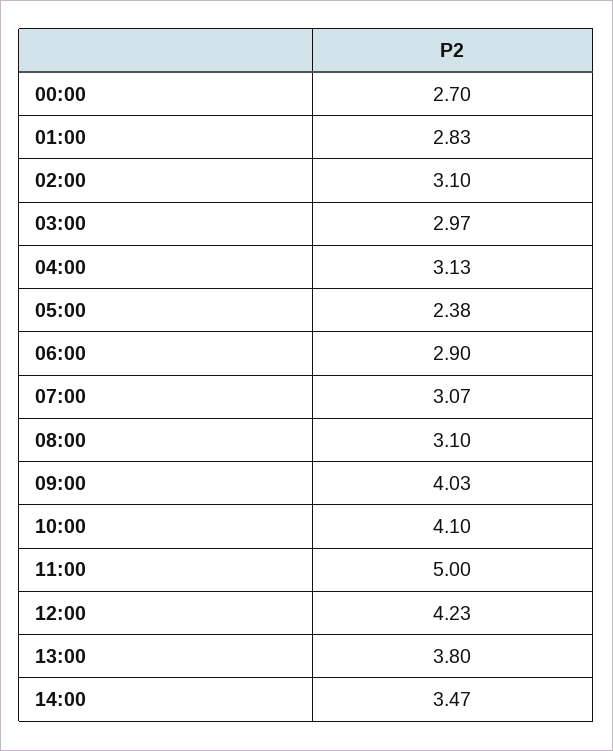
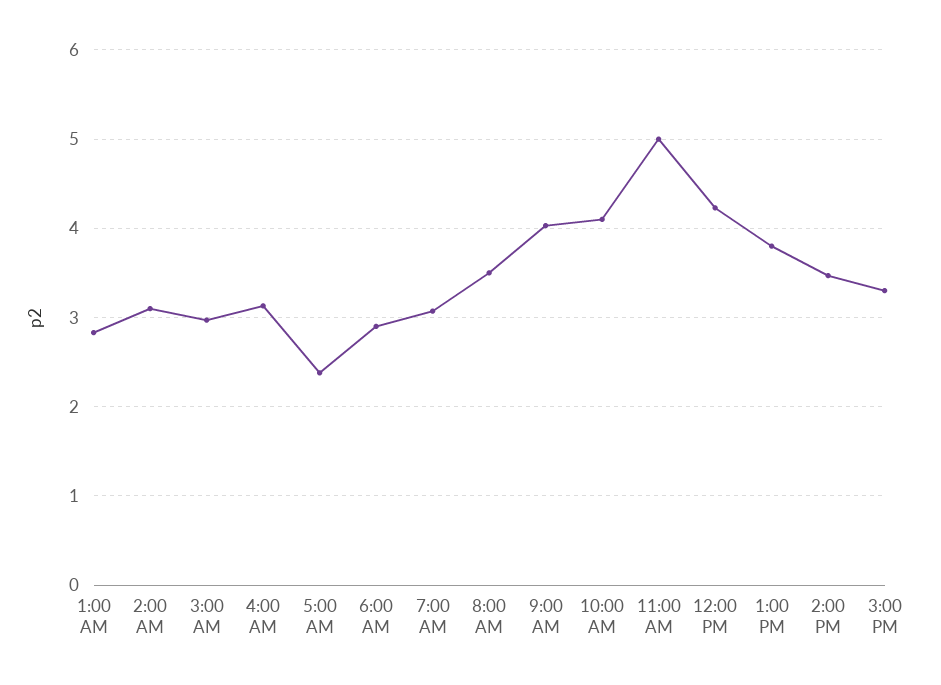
00:00: 2.7 -> none
08:00: 3.1 -> 3.5
3:00 PM: none -> 3.3

